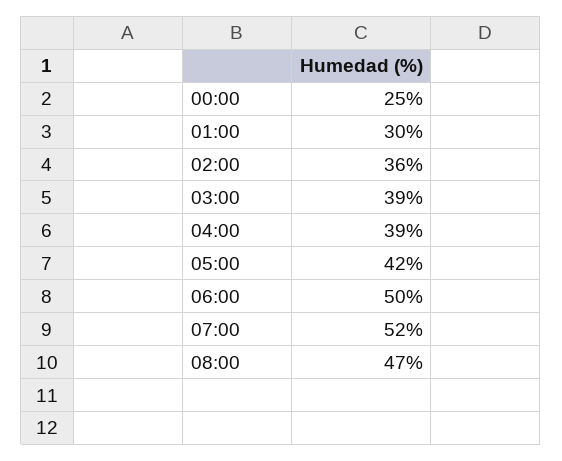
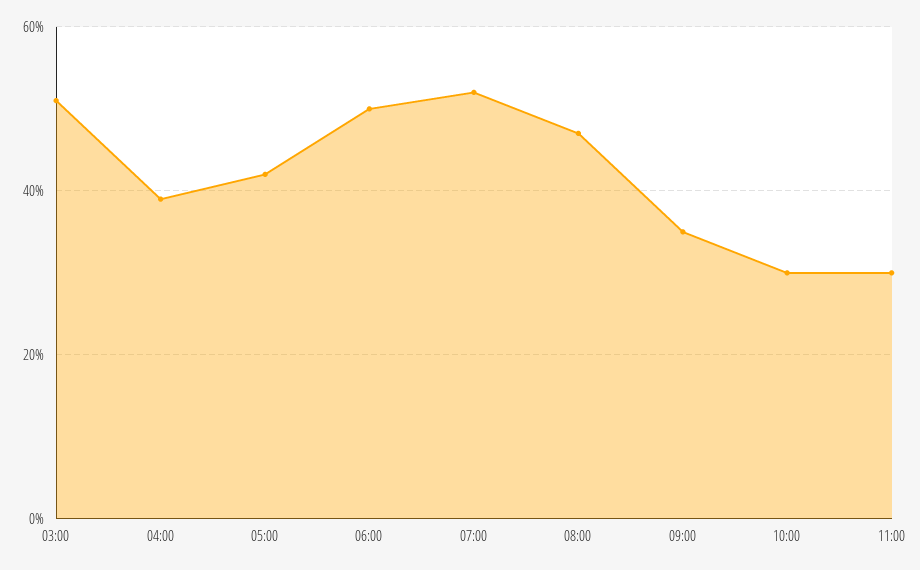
00:00: 25 -> none
01:00: 30 -> none
02:00: 36 -> none
03:00: 39 -> 50
09:00: none -> 35
10:00: none -> 30
11:00: none -> 30

